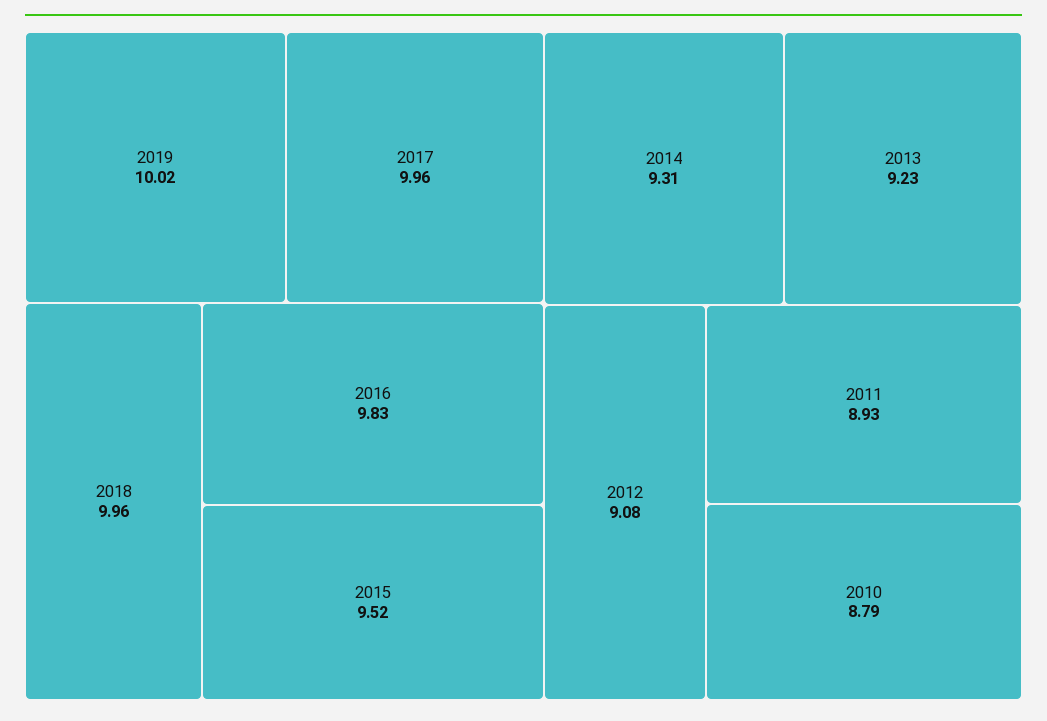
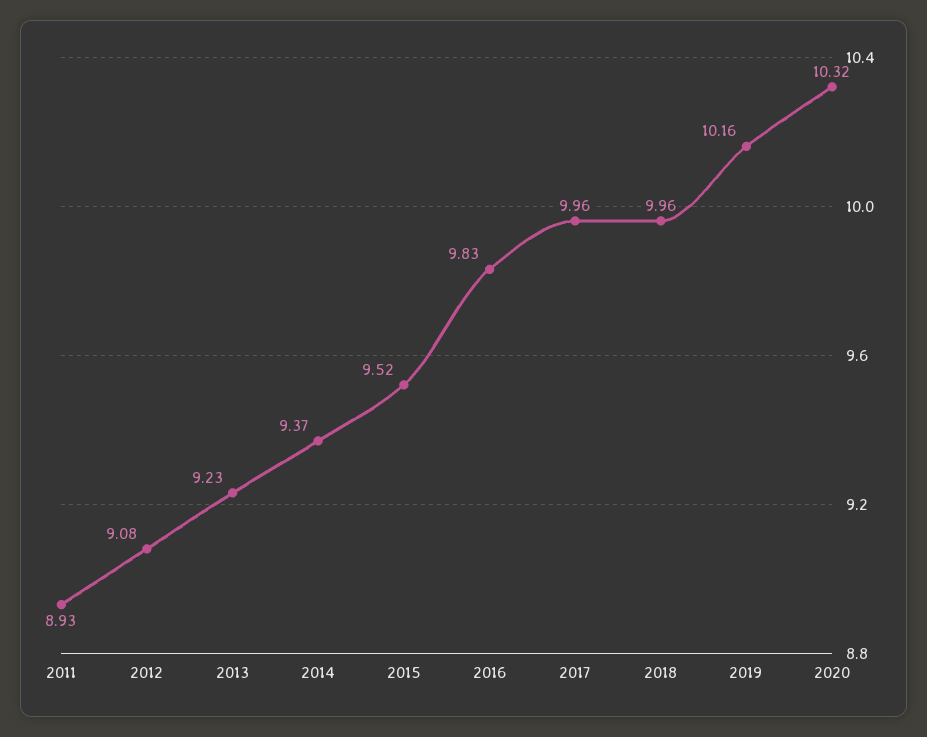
2019: 10.02 -> 10.16
2014: 9.31 -> 9.37
2010: 8.79 -> none
2020: none -> 10.32

